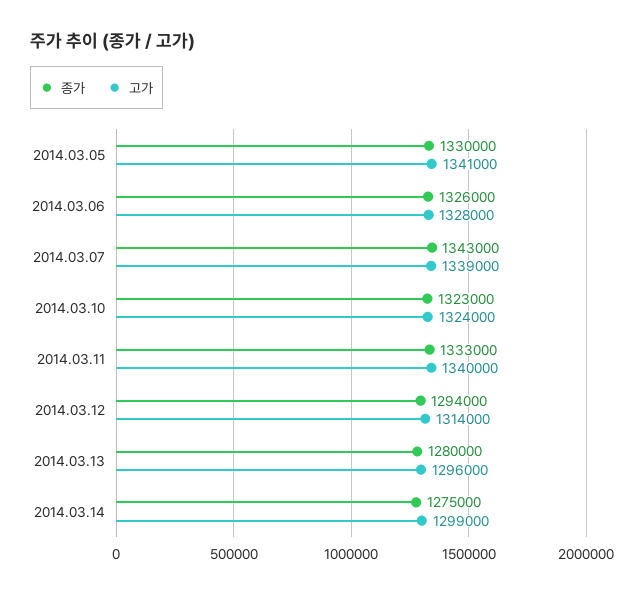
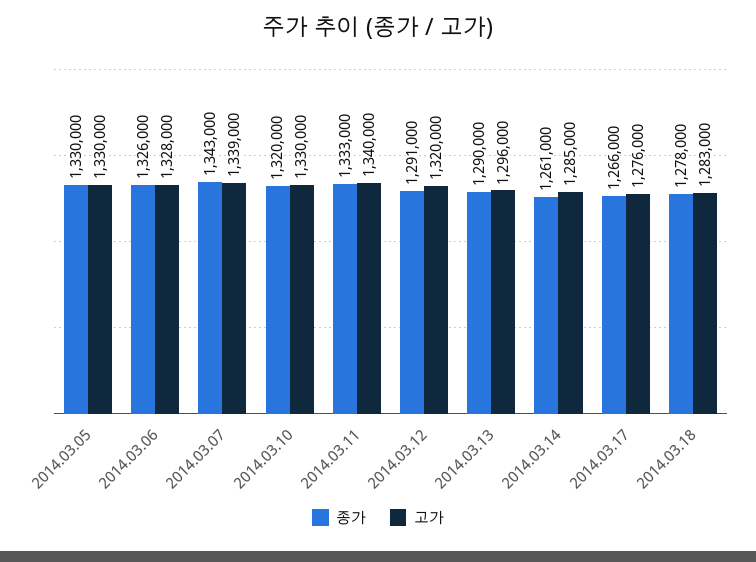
고가, 2014.03.05: 1341000 -> 1330000
종가, 2014.03.10: 1323000 -> 1320000
고가, 2014.03.10: 1324000 -> 1330000
종가, 2014.03.12: 1294000 -> 1291000
고가, 2014.03.12: 1314000 -> 1320000
종가, 2014.03.13: 1280000 -> 1290000
종가, 2014.03.14: 1275000 -> 1261000
고가, 2014.03.14: 1299000 -> 1285000
종가, 2014.03.17: none -> 1266000
고가, 2014.03.17: none -> 1276000
종가, 2014.03.18: none -> 1278000
고가, 2014.03.18: none -> 1283000

